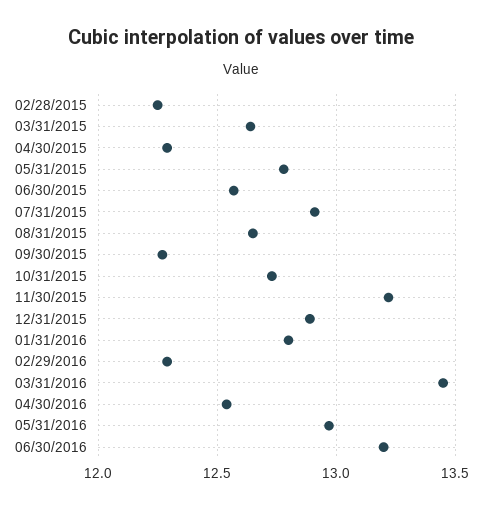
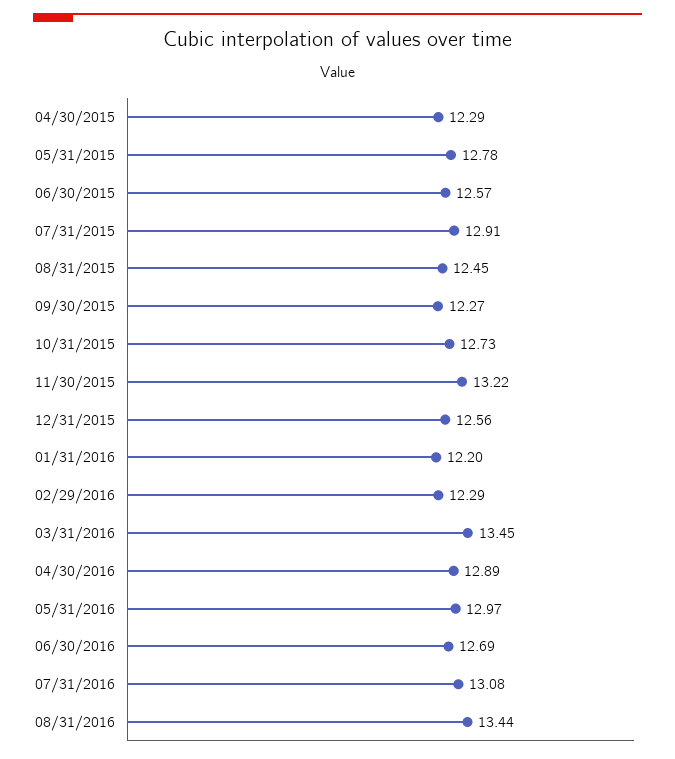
02/28/2015: 12.25 -> none
03/31/2015: 12.65 -> none
08/31/2015: 12.65 -> 12.45
12/31/2015: 12.9 -> 12.56
01/31/2016: 12.8 -> 12.2
04/30/2016: 12.55 -> 12.89
06/30/2016: 13.2 -> 12.69
07/31/2016: none -> 13.08
08/31/2016: none -> 13.44

